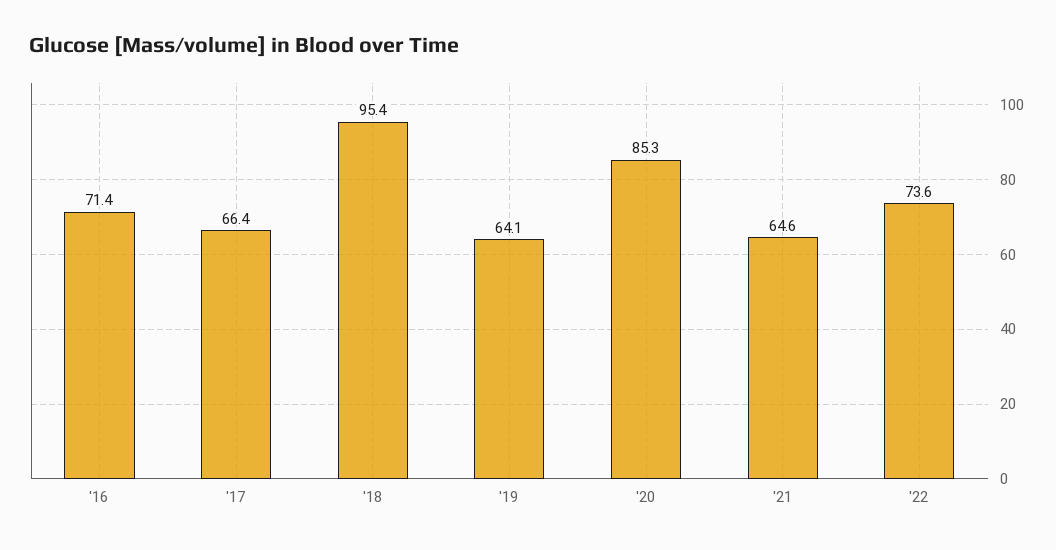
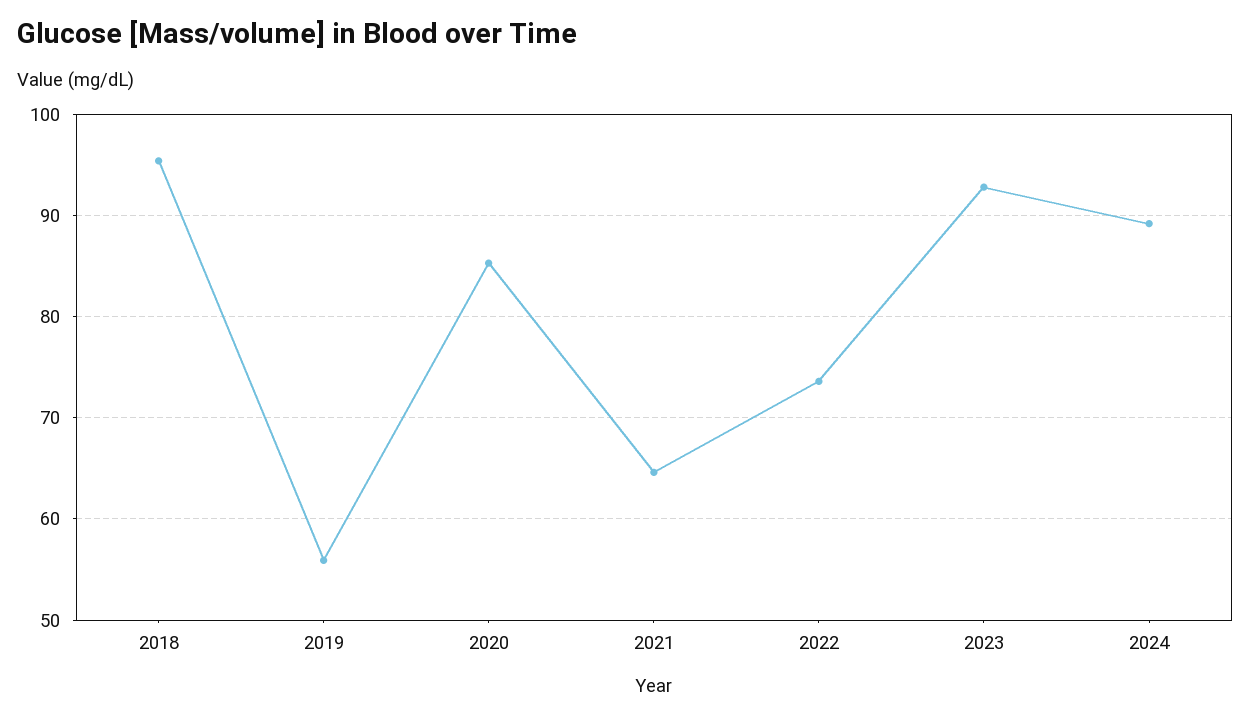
'16: 71.4 -> none
'17: 66.4 -> none
'19: 64.1 -> 56
2023: none -> 93
2024: none -> 89

